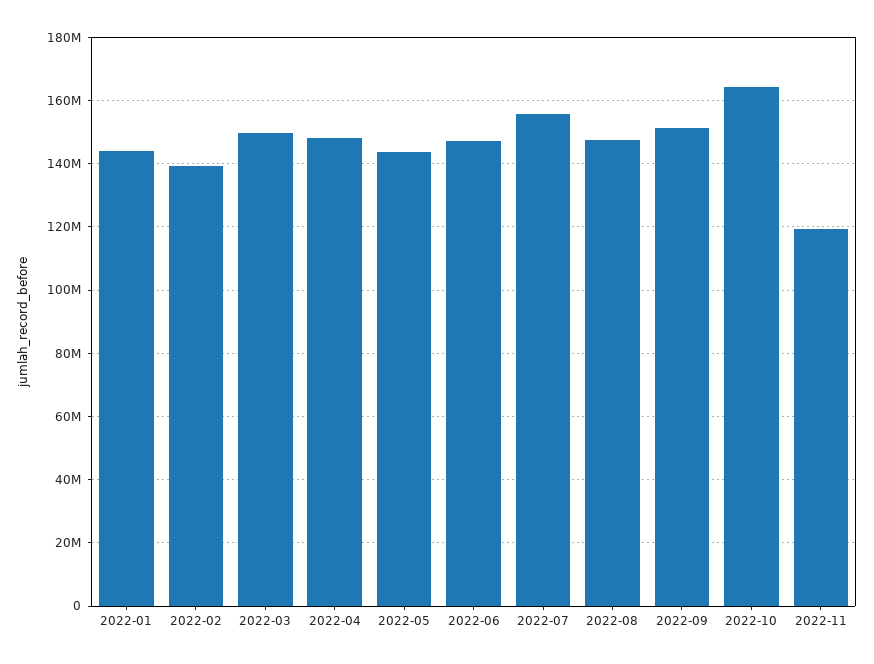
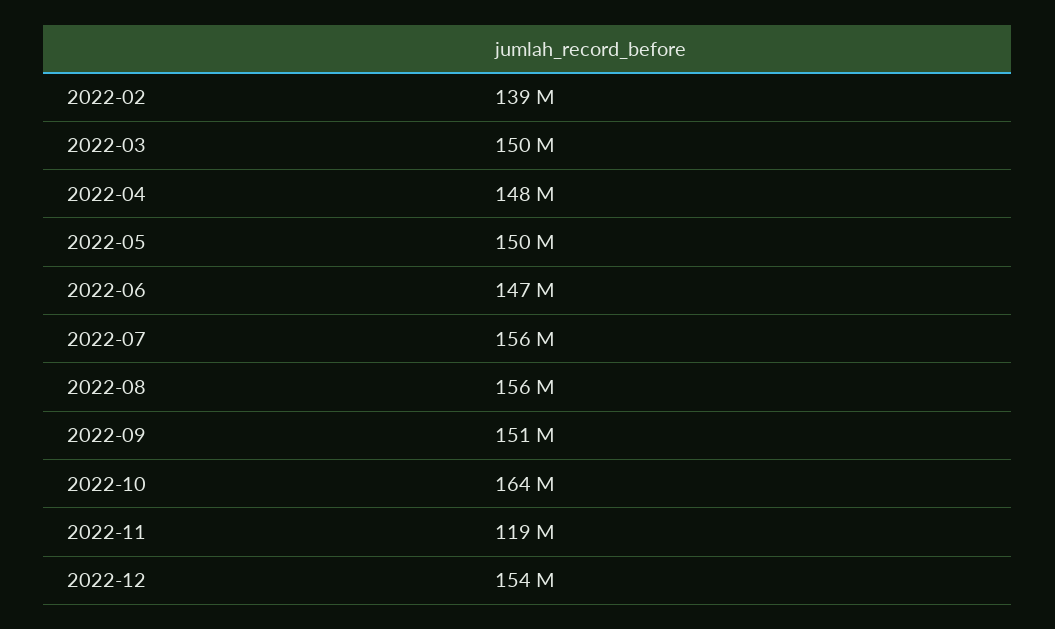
2022-01: 144000000 -> none
2022-05: 144000000 -> 150000000
2022-08: 148000000 -> 156000000
2022-12: none -> 154000000

